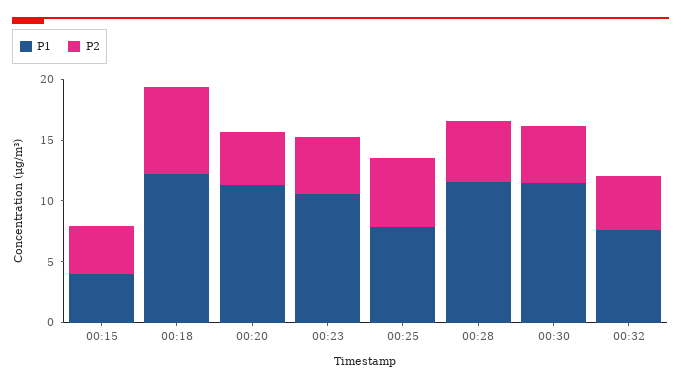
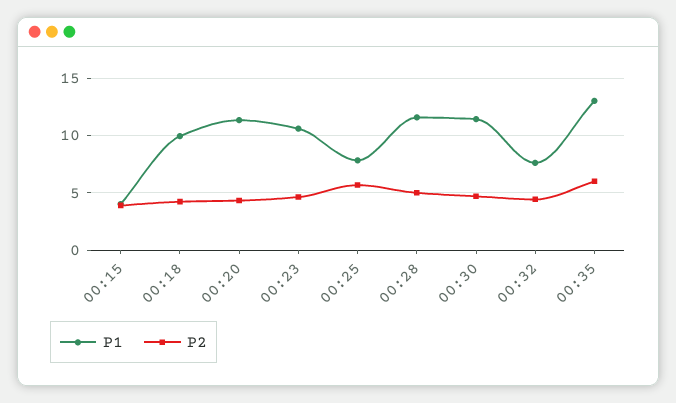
P1, 00:18: 12 -> 10
P2, 00:18: 7 -> 4
P1, 00:35: none -> 13
P2, 00:35: none -> 6

